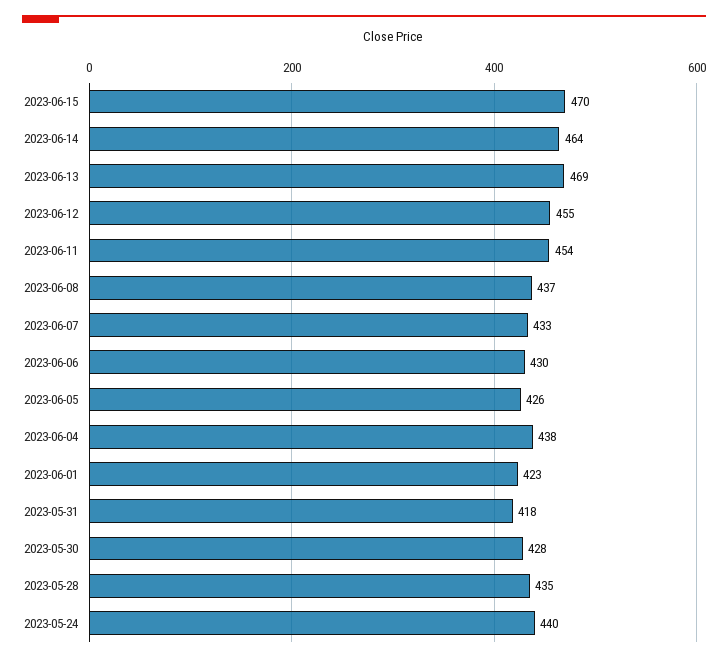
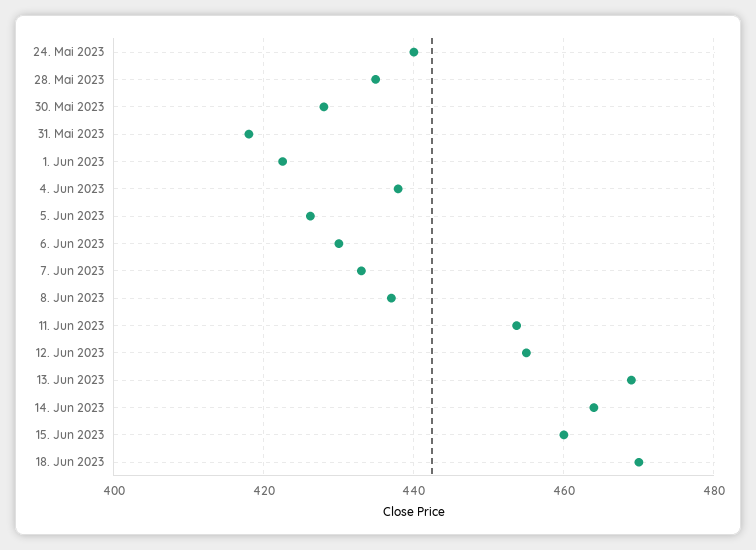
2023-06-15: 470 -> 460
18. Jun 2023: none -> 470

